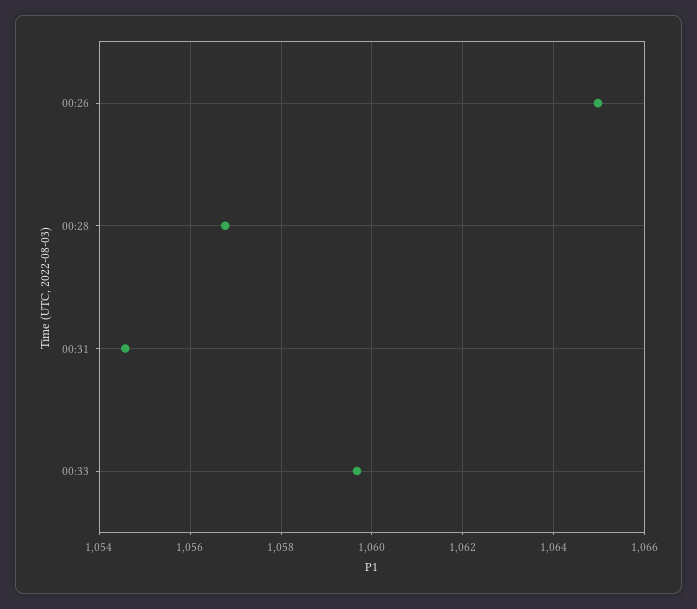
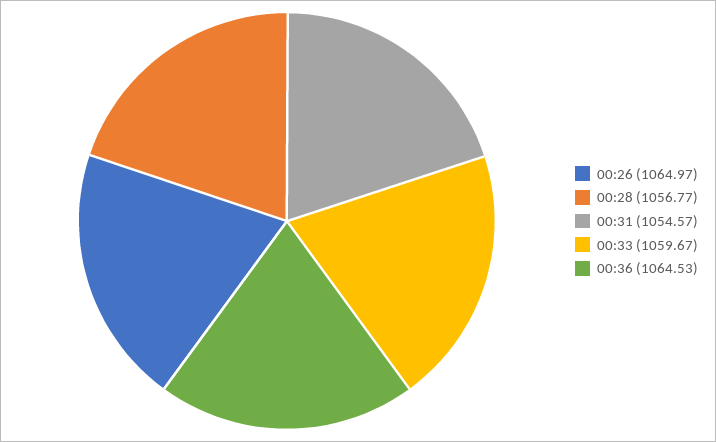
00:36: none -> 1064.53

